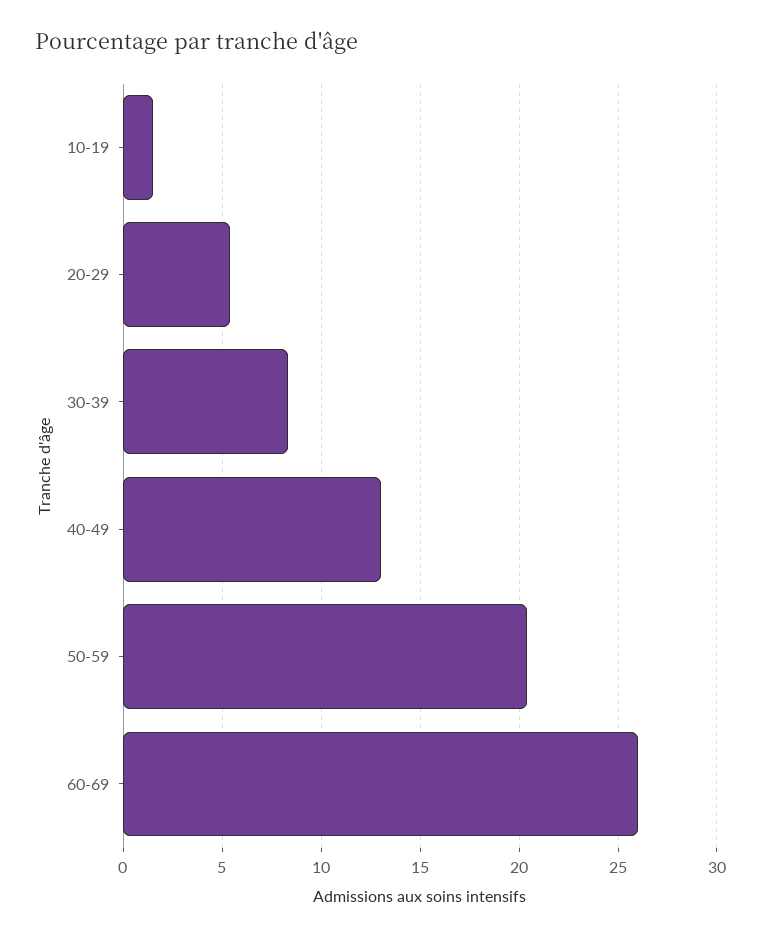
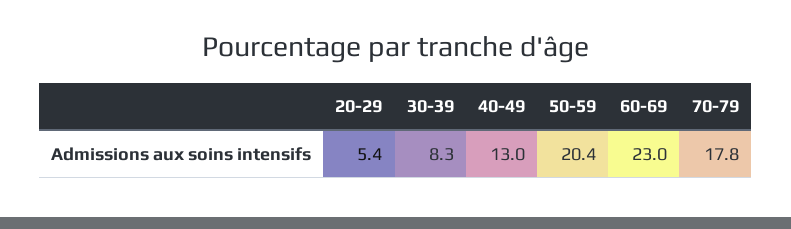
10-19: 1.5 -> none
60-69: 26 -> 23
70-79: none -> 17.8

